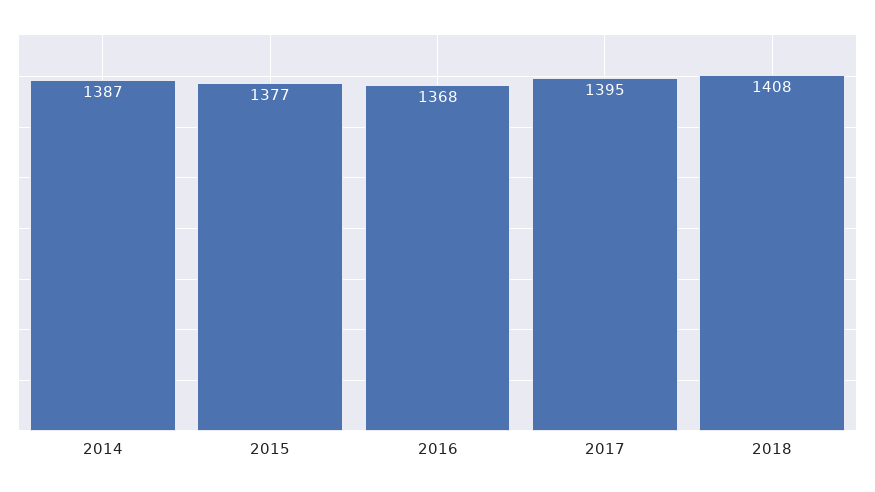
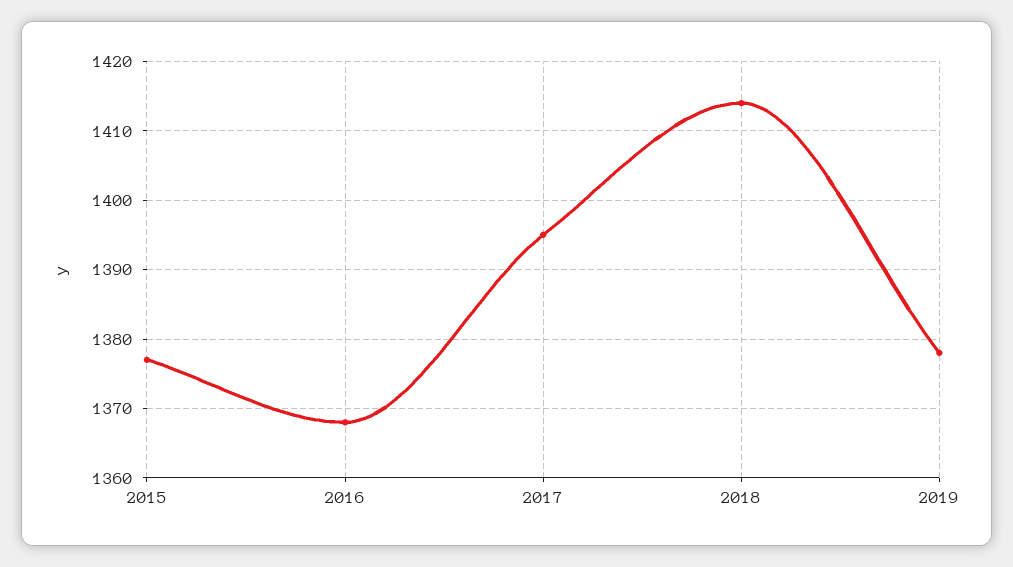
2014: 1387 -> none
2018: 1408 -> 1414
2019: none -> 1378

